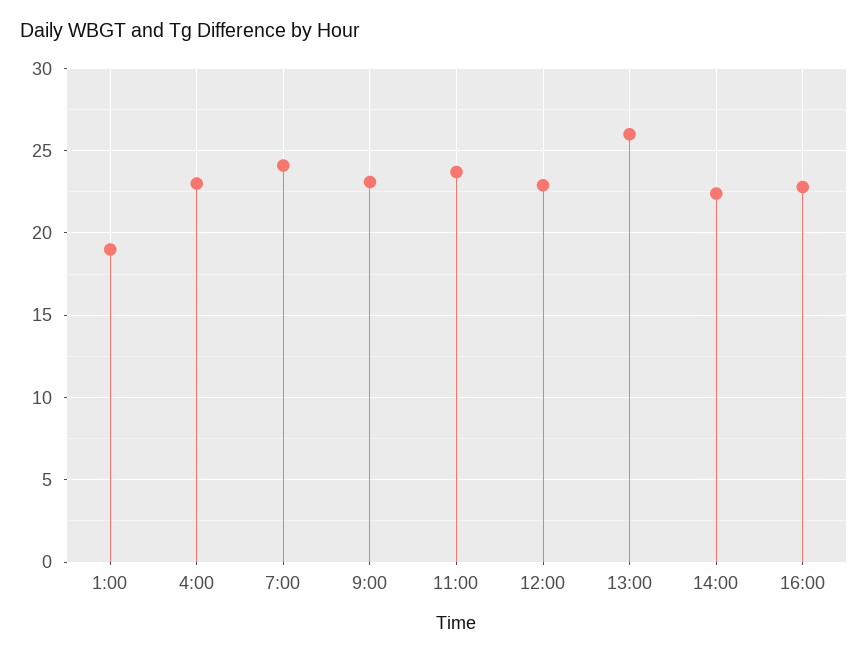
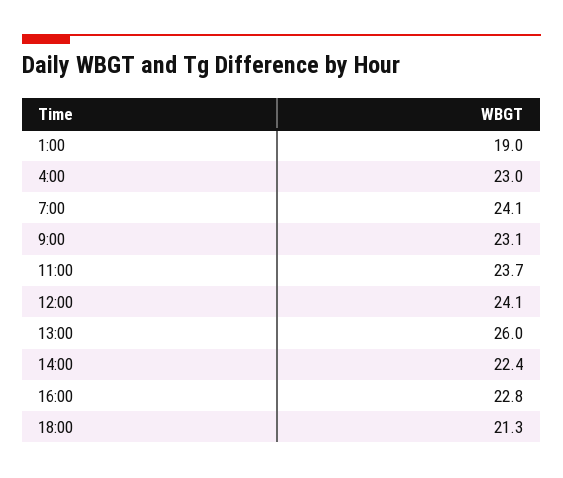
12:00: 23 -> 24.1
18:00: none -> 21.3

